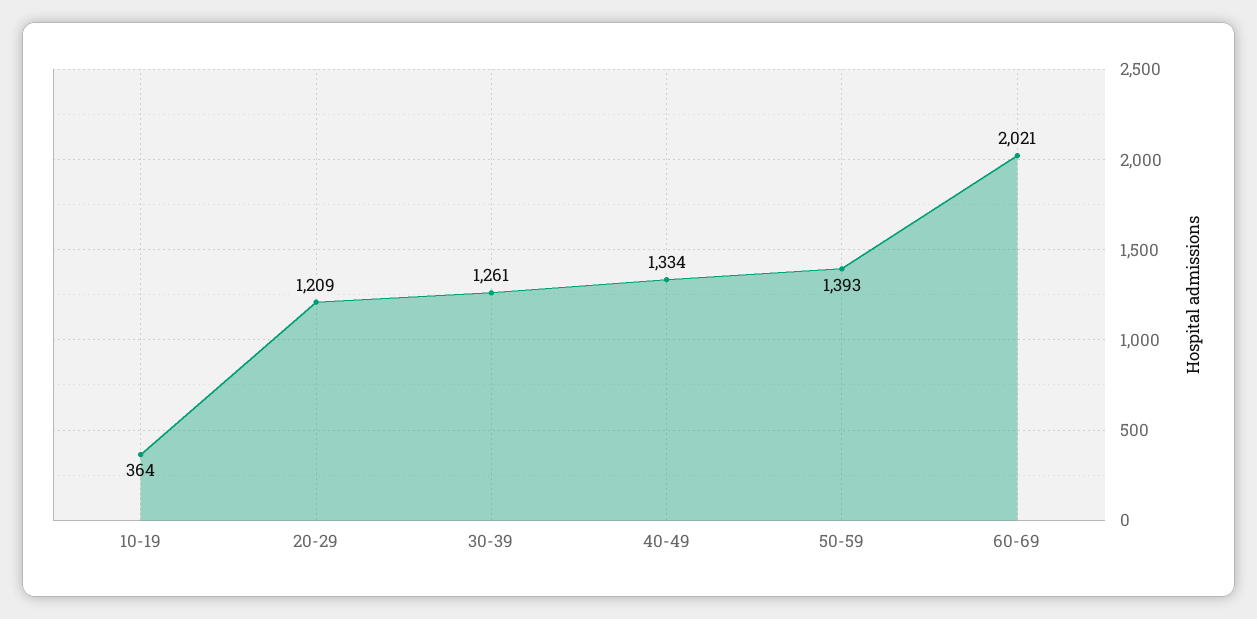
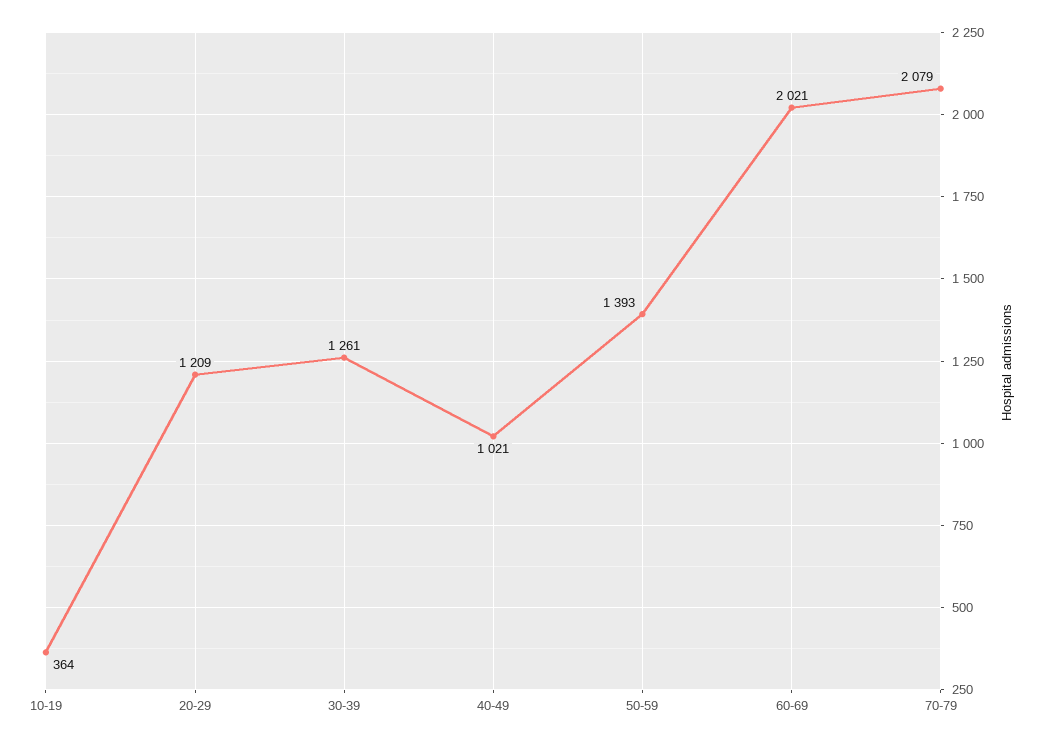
40-49: 1334 -> 1021
70-79: none -> 2079

